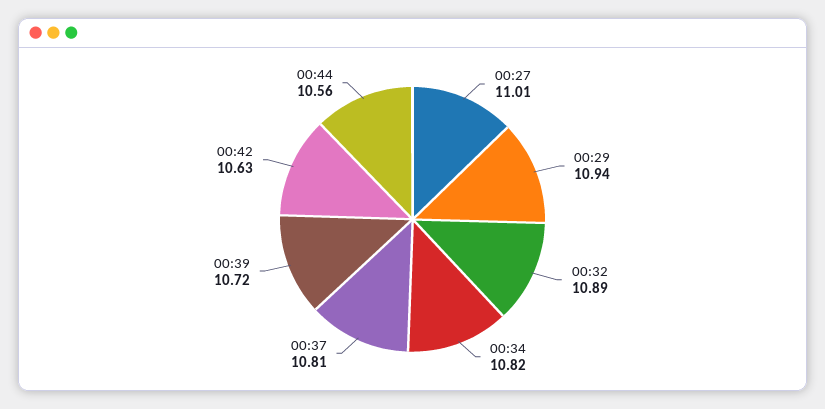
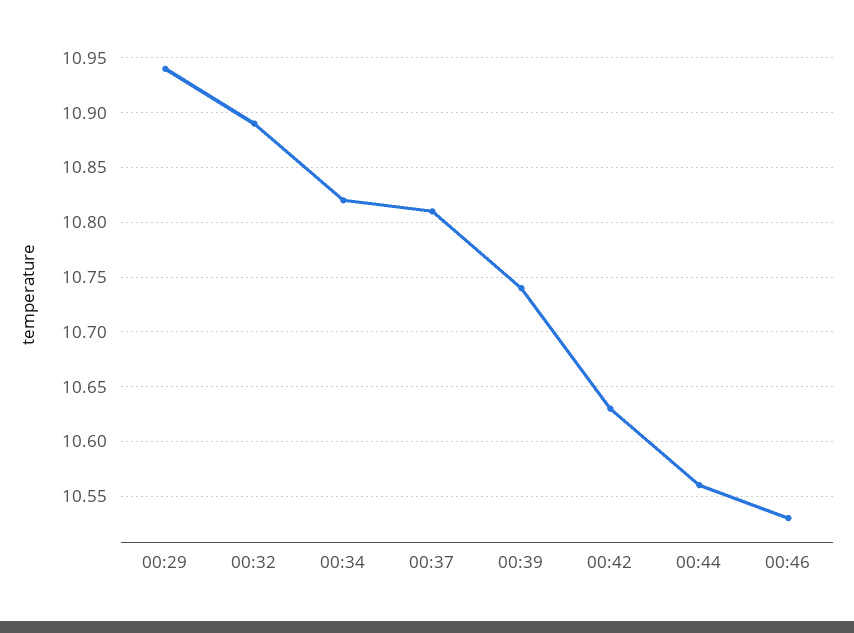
00:27: 11.01 -> none
00:39: 10.72 -> 10.74
00:46: none -> 10.53

